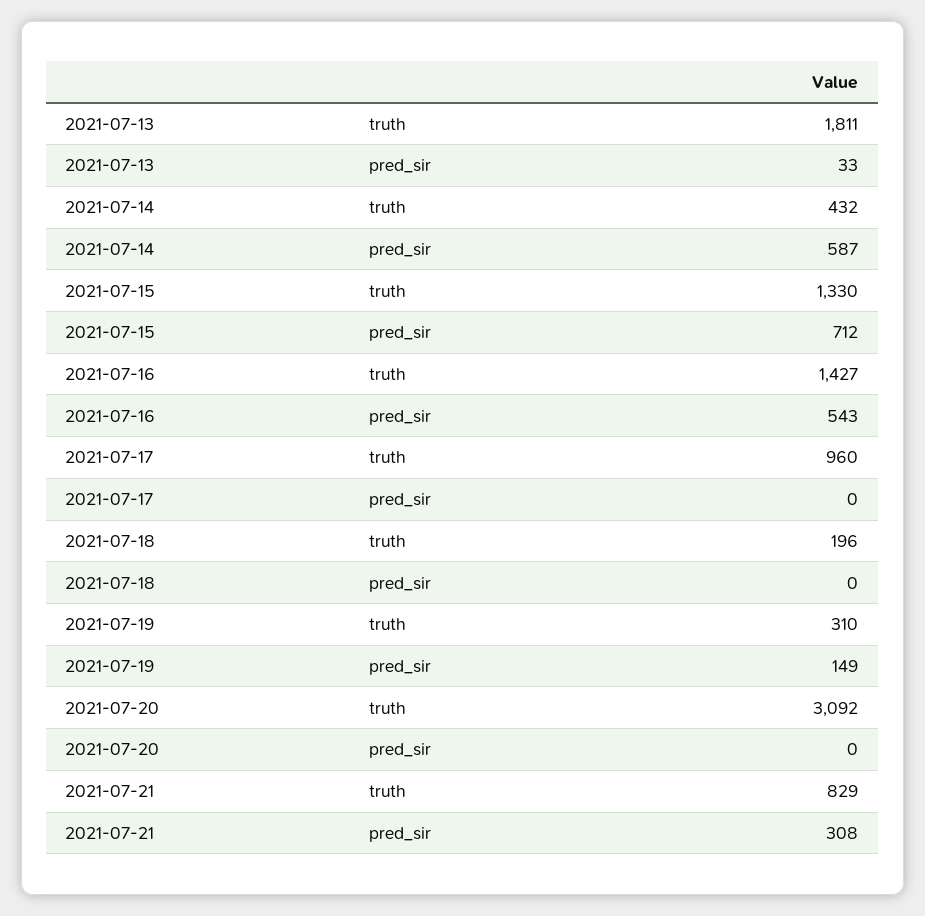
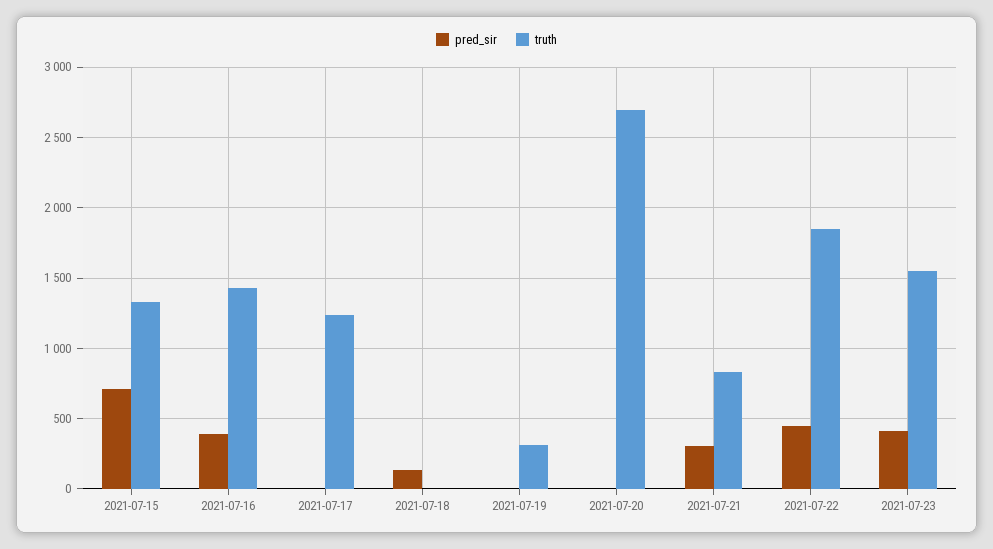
truth, 2021-07-13: 1811 -> none
pred_sir, 2021-07-13: 33 -> none
truth, 2021-07-14: 432 -> none
pred_sir, 2021-07-14: 587 -> none
pred_sir, 2021-07-16: 543 -> 400
truth, 2021-07-17: 960 -> 1250
truth, 2021-07-18: 196 -> 0
pred_sir, 2021-07-18: 0 -> 150
pred_sir, 2021-07-19: 149 -> 0
truth, 2021-07-20: 3092 -> 2700
pred_sir, 2021-07-22: none -> 450
truth, 2021-07-22: none -> 1850
pred_sir, 2021-07-23: none -> 400
truth, 2021-07-23: none -> 1550

